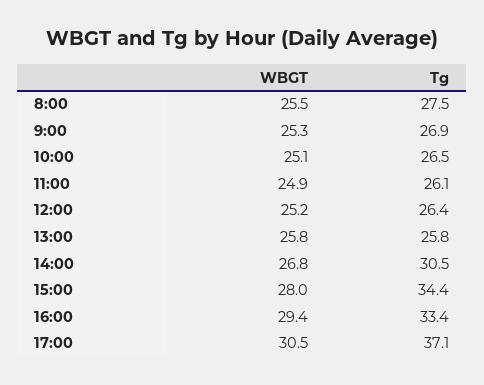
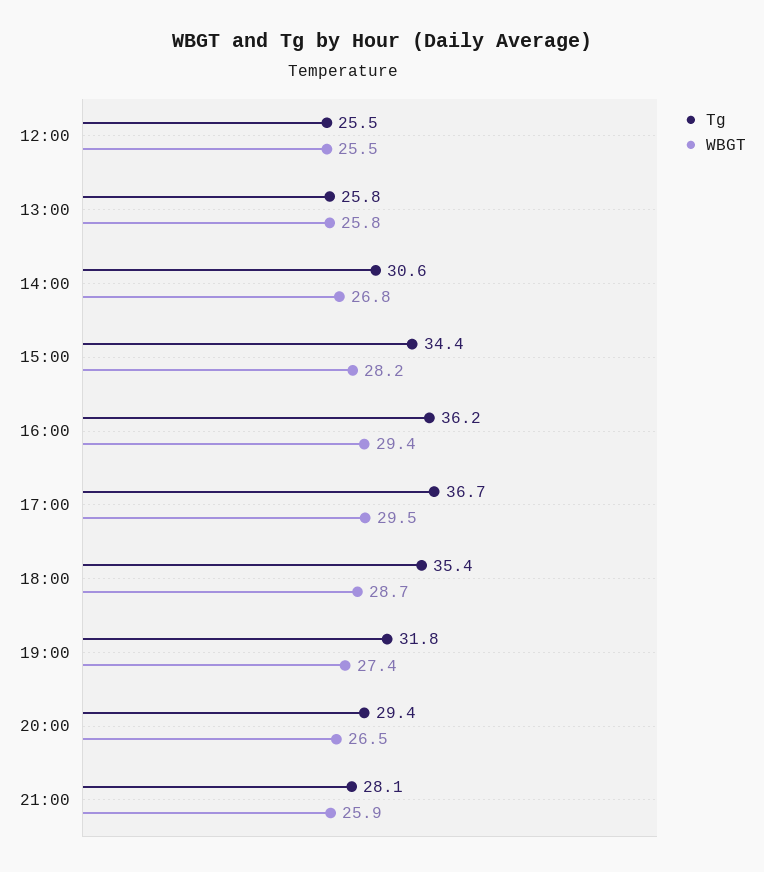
WBGT, 8:00: 25.5 -> none
Tg, 8:00: 27.5 -> none
WBGT, 9:00: 25.3 -> none
Tg, 9:00: 26.9 -> none
WBGT, 10:00: 25.1 -> none
Tg, 10:00: 26.5 -> none
WBGT, 11:00: 24.9 -> none
Tg, 11:00: 26.1 -> none
WBGT, 12:00: 25.2 -> 25.5
Tg, 12:00: 26.4 -> 25.5
Tg, 14:00: 30.5 -> 30.6
WBGT, 15:00: 28 -> 28.2
Tg, 16:00: 33.4 -> 36.2
WBGT, 17:00: 30.5 -> 29.5
Tg, 17:00: 37.1 -> 36.7
Tg, 18:00: none -> 35.4
WBGT, 18:00: none -> 28.7
Tg, 19:00: none -> 31.8
WBGT, 19:00: none -> 27.4
Tg, 20:00: none -> 29.4
WBGT, 20:00: none -> 26.5
Tg, 21:00: none -> 28.1
WBGT, 21:00: none -> 25.9

